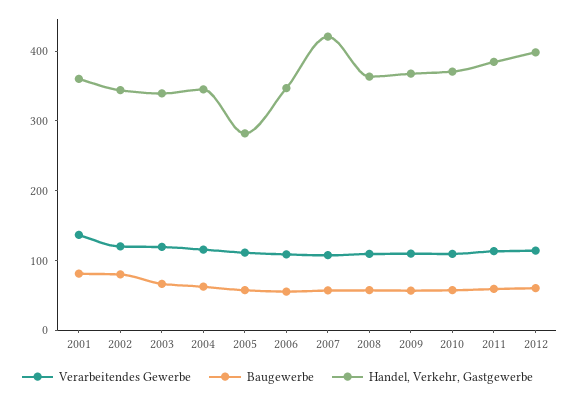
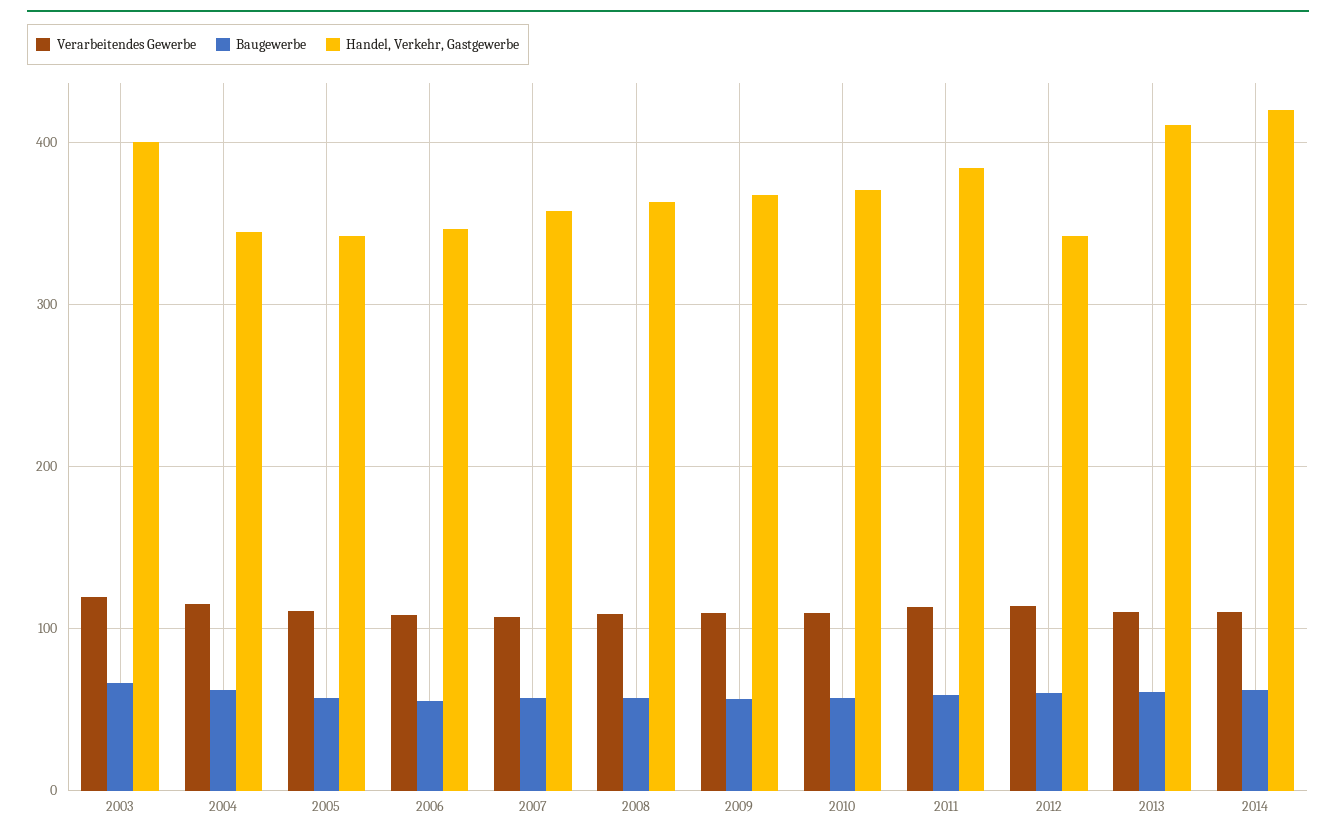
Verarbeitendes Gewerbe, 2001: 140 -> none
Baugewerbe, 2001: 80 -> none
Handel, Verkehr, Gastgewerbe, 2001: 360 -> none
Verarbeitendes Gewerbe, 2002: 120 -> none
Baugewerbe, 2002: 80 -> none
Handel, Verkehr, Gastgewerbe, 2002: 340 -> none
Handel, Verkehr, Gastgewerbe, 2003: 340 -> 400
Handel, Verkehr, Gastgewerbe, 2005: 280 -> 340
Handel, Verkehr, Gastgewerbe, 2007: 420 -> 360
Handel, Verkehr, Gastgewerbe, 2012: 400 -> 340
Verarbeitendes Gewerbe, 2013: none -> 110
Baugewerbe, 2013: none -> 60
Handel, Verkehr, Gastgewerbe, 2013: none -> 410
Verarbeitendes Gewerbe, 2014: none -> 110
Baugewerbe, 2014: none -> 60
Handel, Verkehr, Gastgewerbe, 2014: none -> 420

